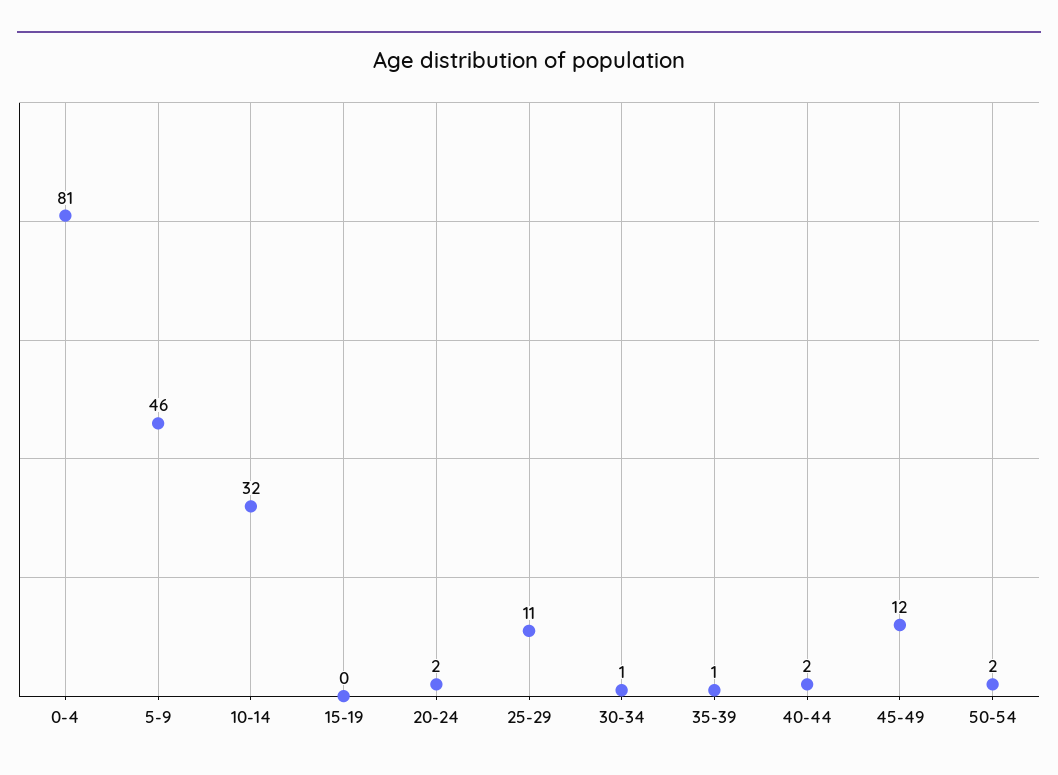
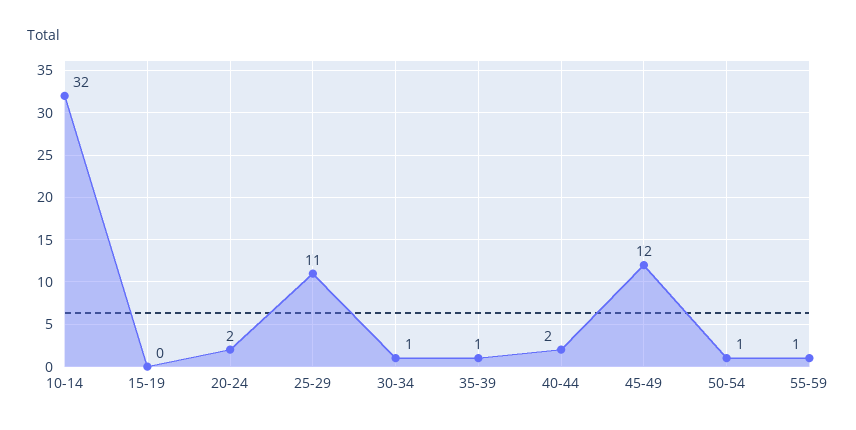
0-4: 81 -> none
5-9: 46 -> none
50-54: 2 -> 1
55-59: none -> 1

